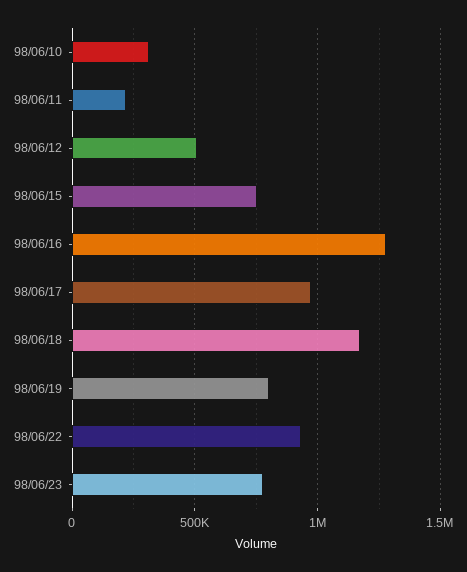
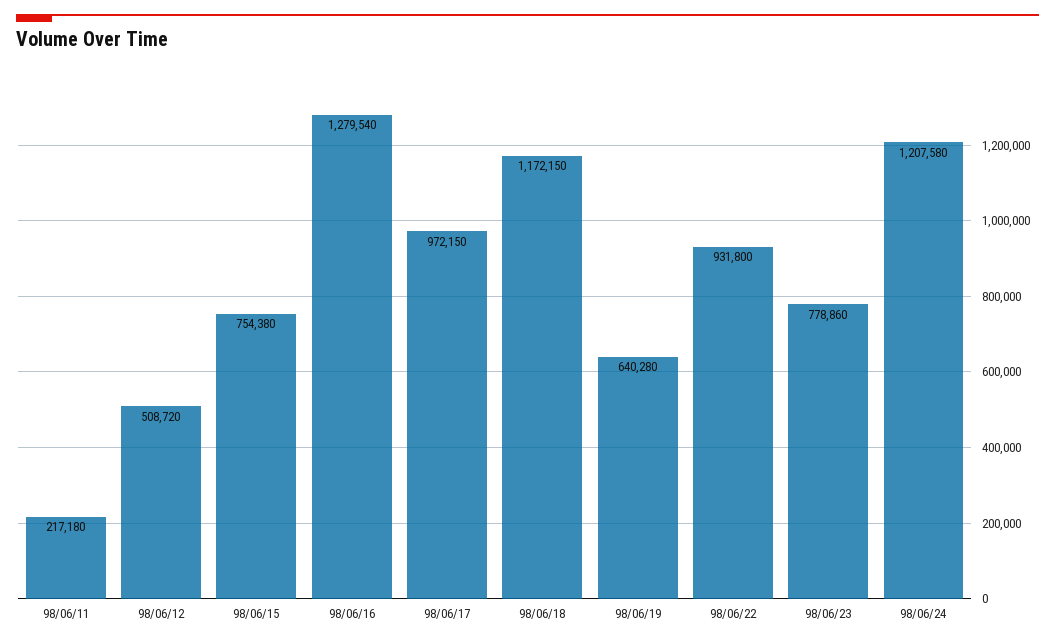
98/06/10: 300000 -> none
98/06/19: 800000 -> 640280
98/06/24: none -> 1207580

